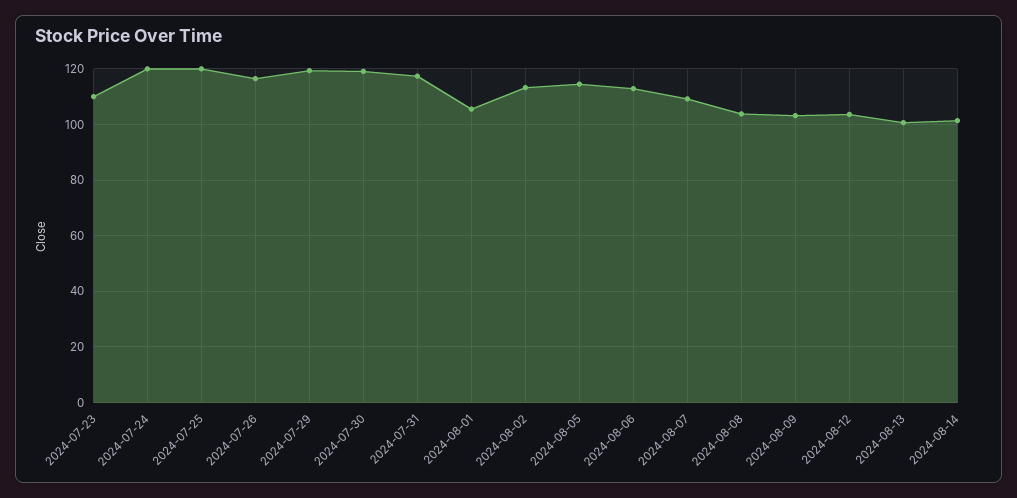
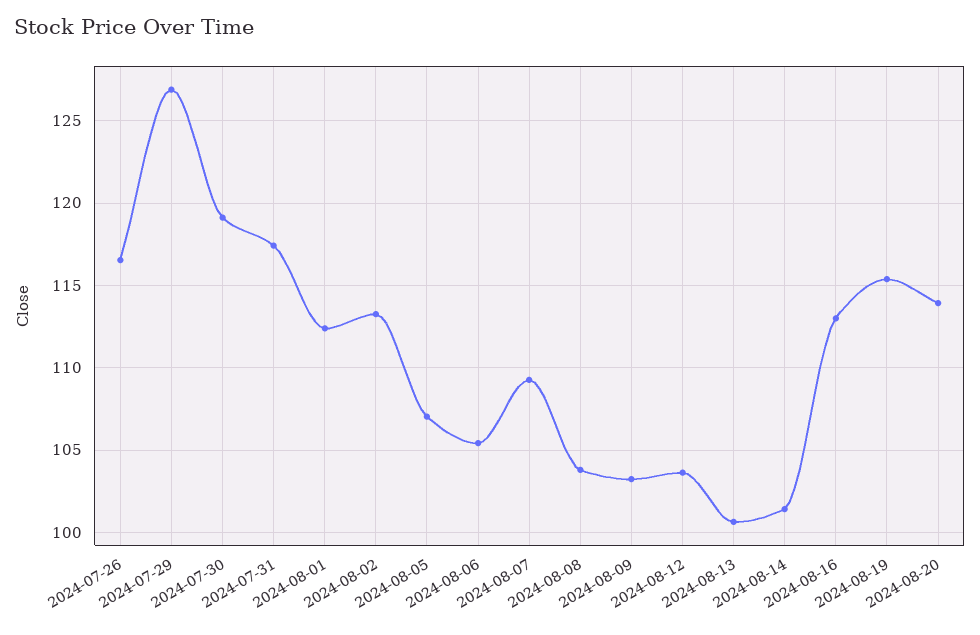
2024-07-23: 110 -> none
2024-07-24: 120 -> none
2024-07-25: 120 -> none
2024-07-29: 120 -> 127
2024-08-01: 105 -> 112.5
2024-08-05: 115 -> 107
2024-08-06: 112.5 -> 105.5
2024-08-16: none -> 113
2024-08-19: none -> 115.5
2024-08-20: none -> 114

